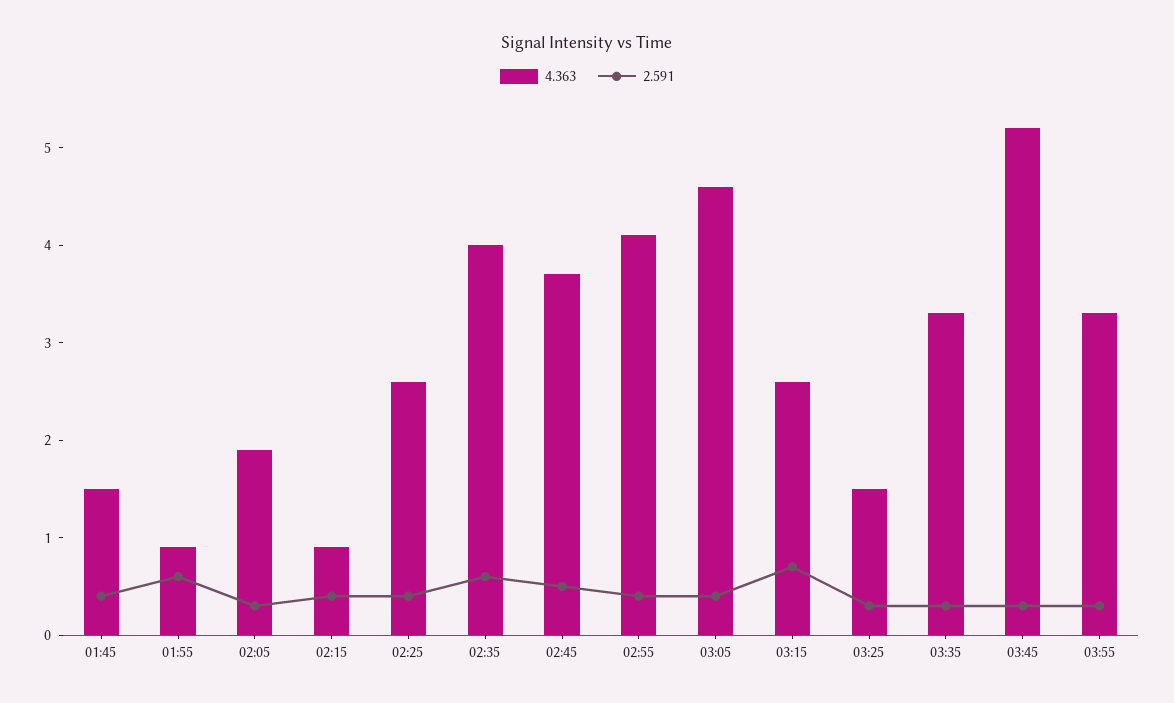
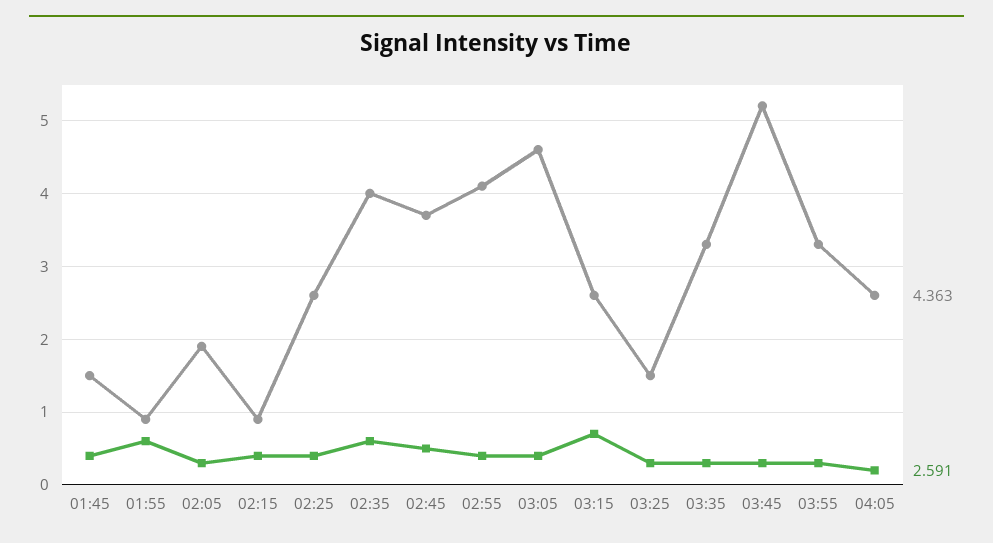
4.363, 04:05: none -> 2.6
2.591, 04:05: none -> 0.2

